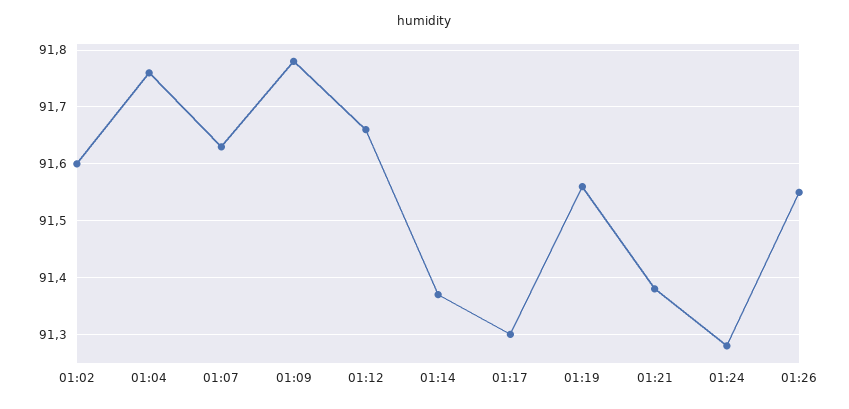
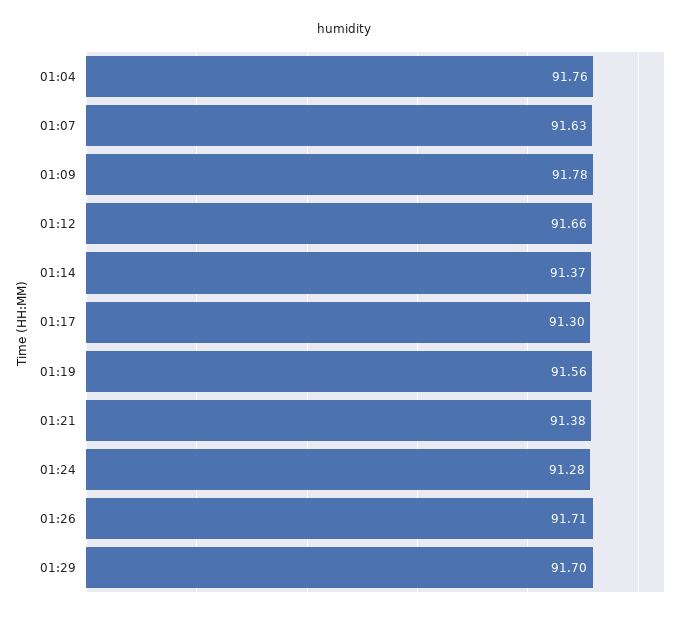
01:02: 91.6 -> none
01:26: 91.55 -> 91.71
01:29: none -> 91.7

